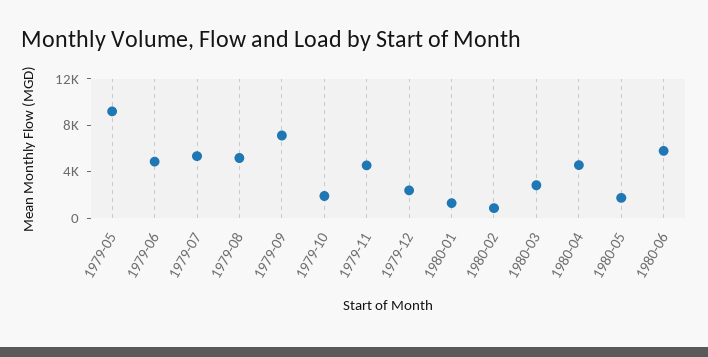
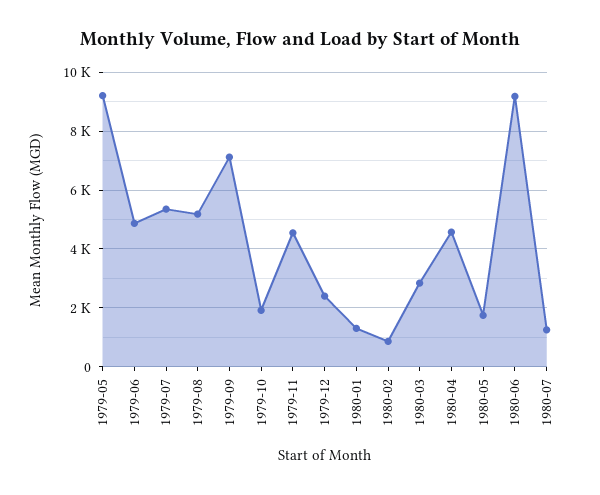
1980-06: 6000 -> 9250
1980-07: none -> 1250

